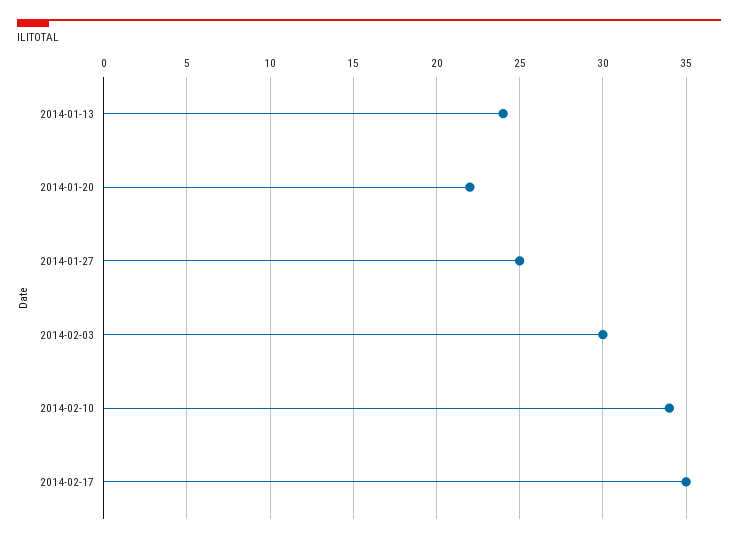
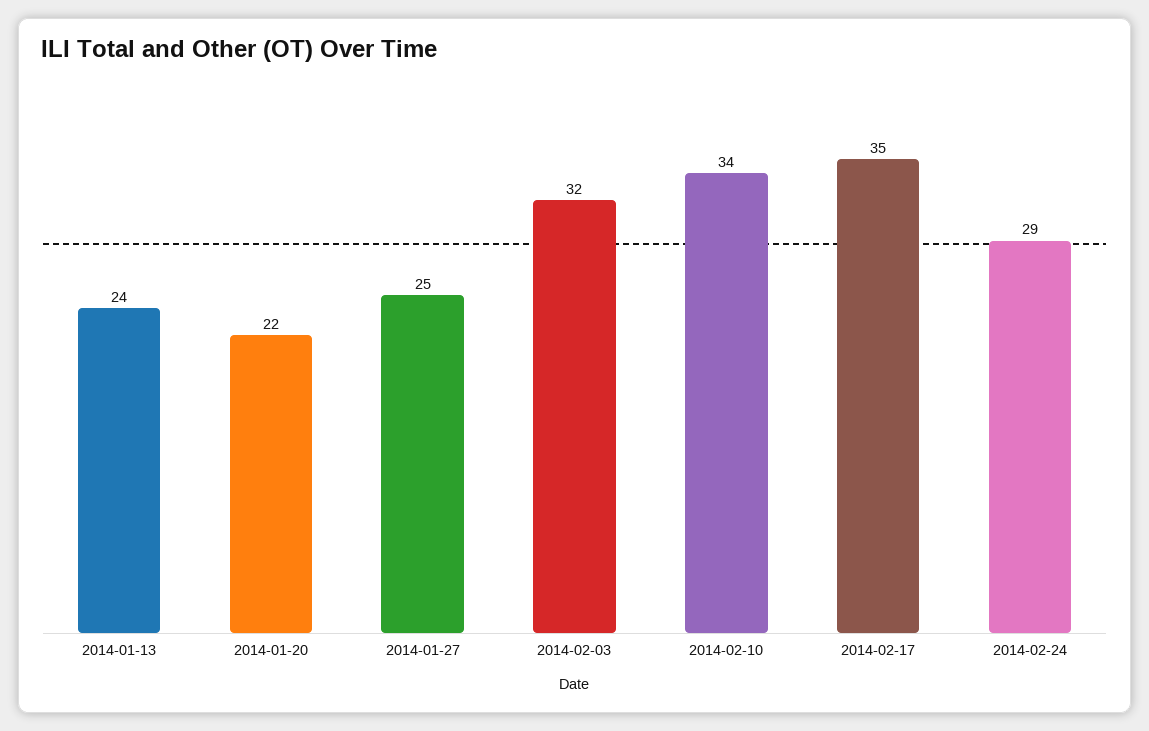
2014-02-03: 30 -> 32
2014-02-24: none -> 29

